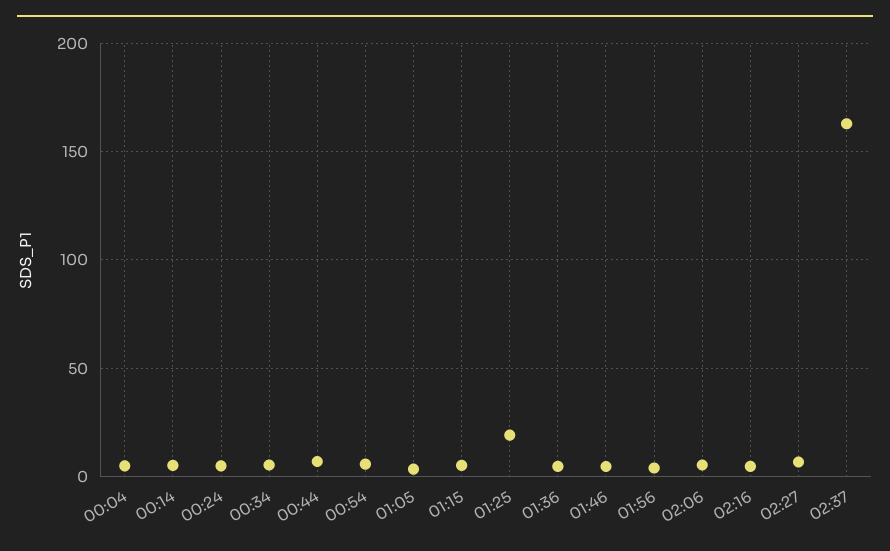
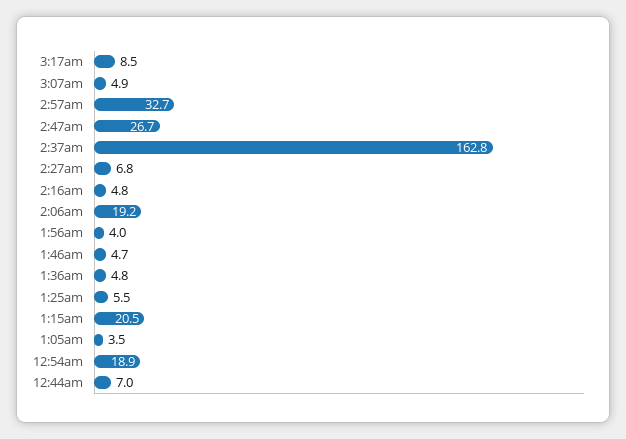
00:04: 5 -> none
00:14: 5 -> none
00:24: 5 -> none
00:34: 5 -> none
00:54: 5 -> 18.9
01:15: 5 -> 20.5
01:25: 20 -> 5.5
02:06: 5 -> 19.2
3:17am: none -> 8.5
3:07am: none -> 4.9
2:57am: none -> 32.7
2:47am: none -> 26.7

